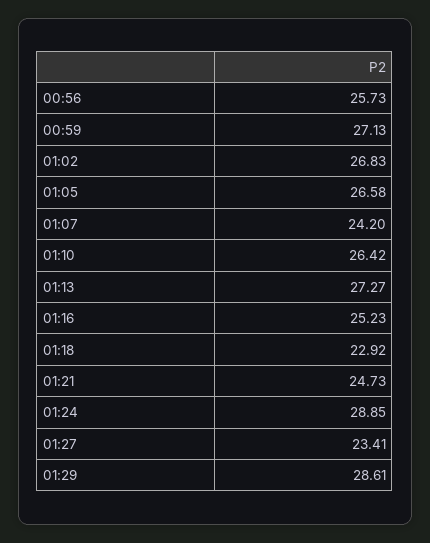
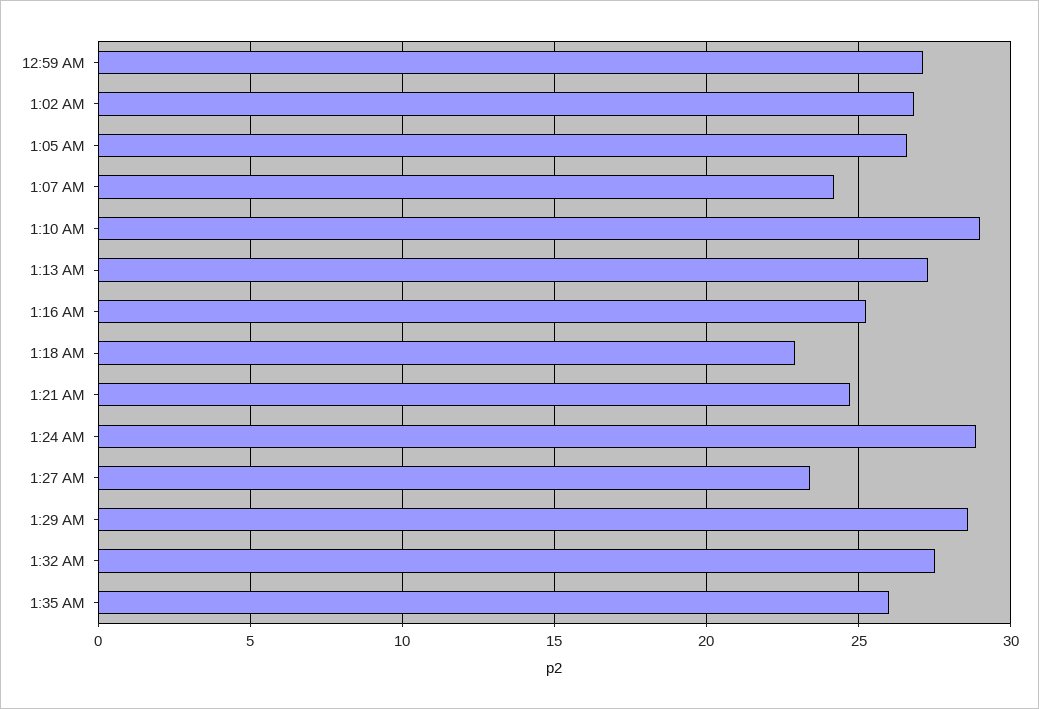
00:56: 25.73 -> none
01:10: 26.42 -> 29
1:32 AM: none -> 27.5
1:35 AM: none -> 26

